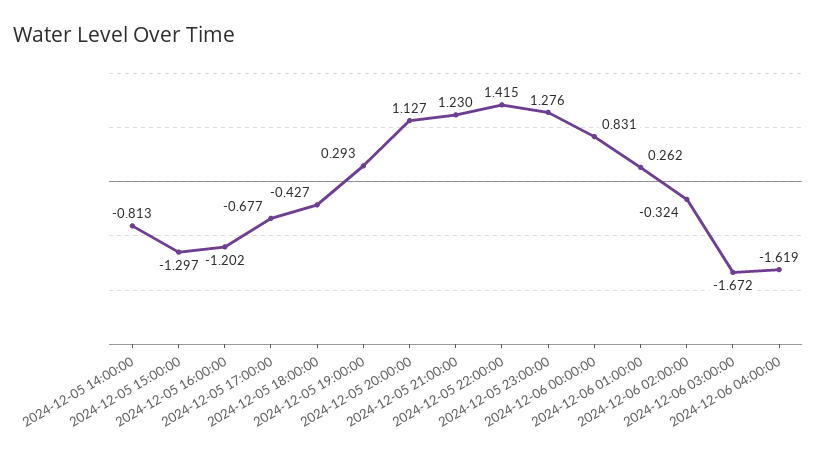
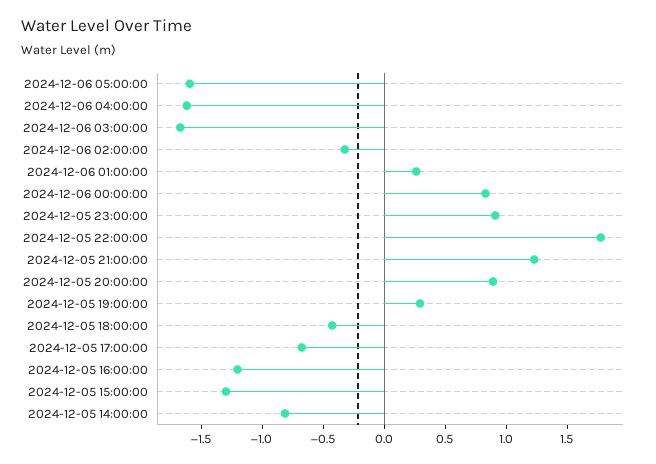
2024-12-05 20:00:00: 1.127 -> 0.9
2024-12-05 22:00:00: 1.415 -> 1.8
2024-12-05 23:00:00: 1.276 -> 0.9
2024-12-06 05:00:00: none -> -1.6

